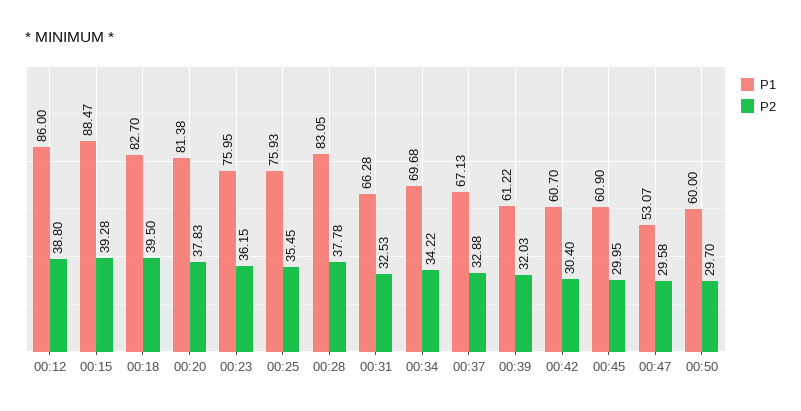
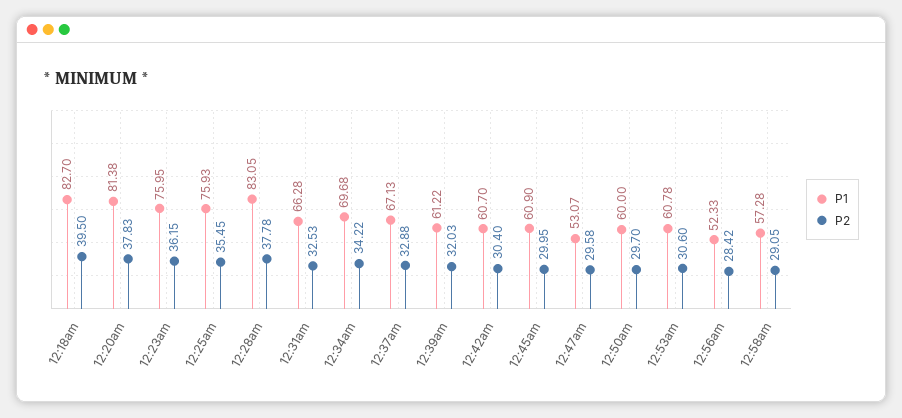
P1, 00:12: 86 -> none
P2, 00:12: 38.8 -> none
P1, 00:15: 88.47 -> none
P2, 00:15: 39.28 -> none
P1, 12:53am: none -> 60.78
P2, 12:53am: none -> 30.6
P1, 12:56am: none -> 52.33
P2, 12:56am: none -> 28.42
P1, 12:58am: none -> 57.28
P2, 12:58am: none -> 29.05

